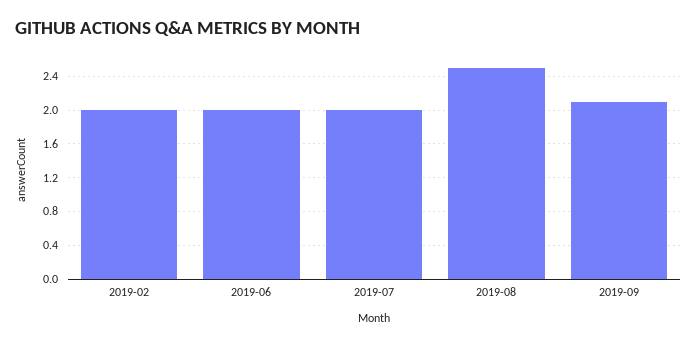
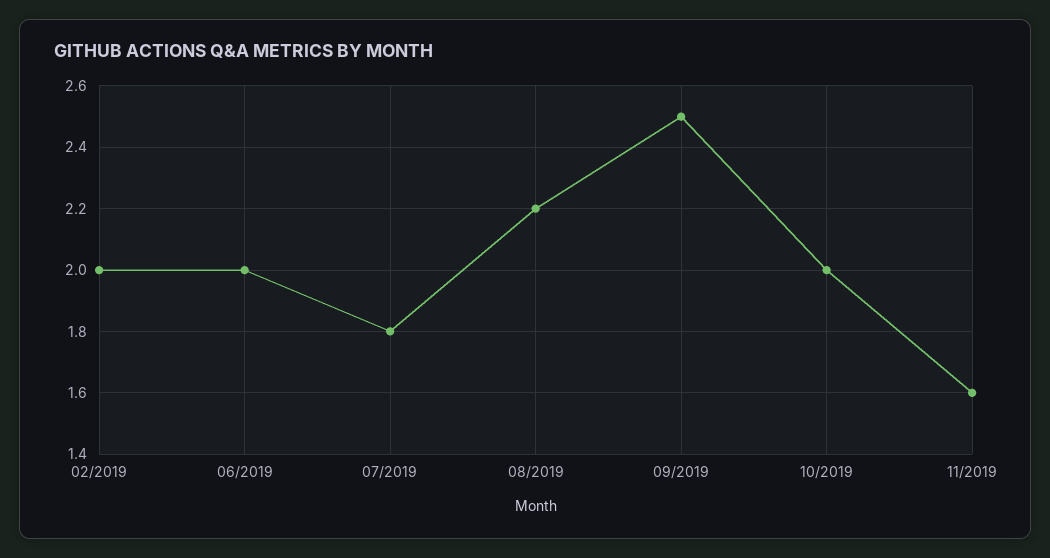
2019-07: 2 -> 1.8
2019-08: 2.5 -> 2.2
2019-09: 2.1 -> 2.5
10/2019: none -> 2
11/2019: none -> 1.6

